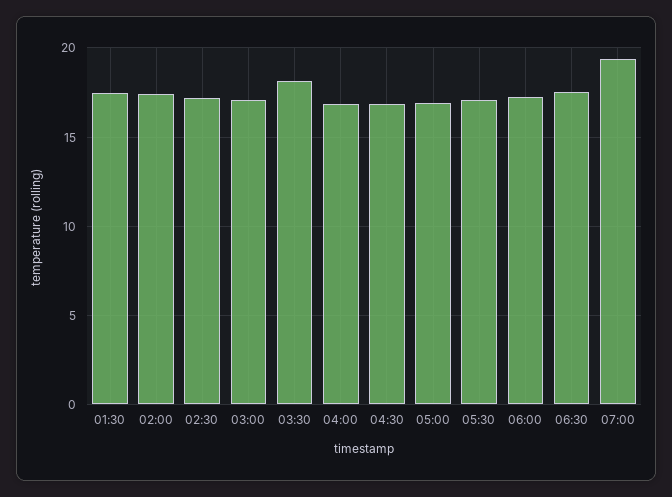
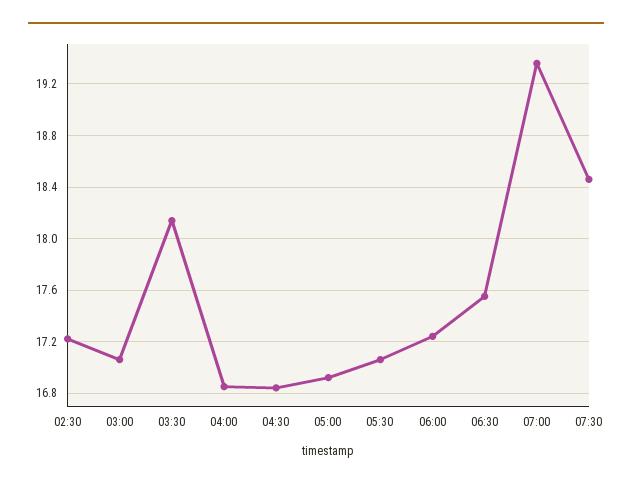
01:30: 17.5 -> none
02:00: 17.5 -> none
07:30: none -> 18.45

